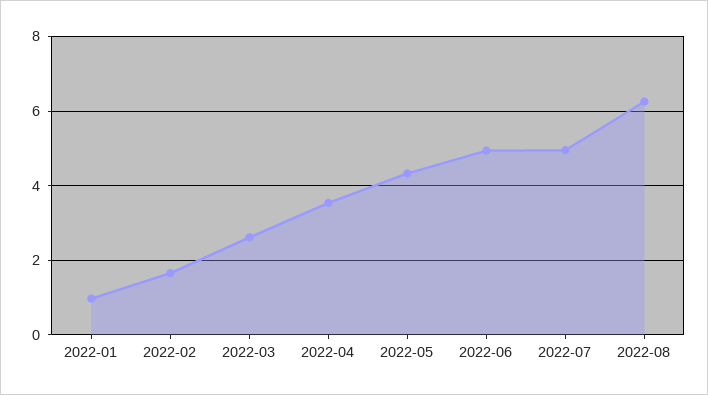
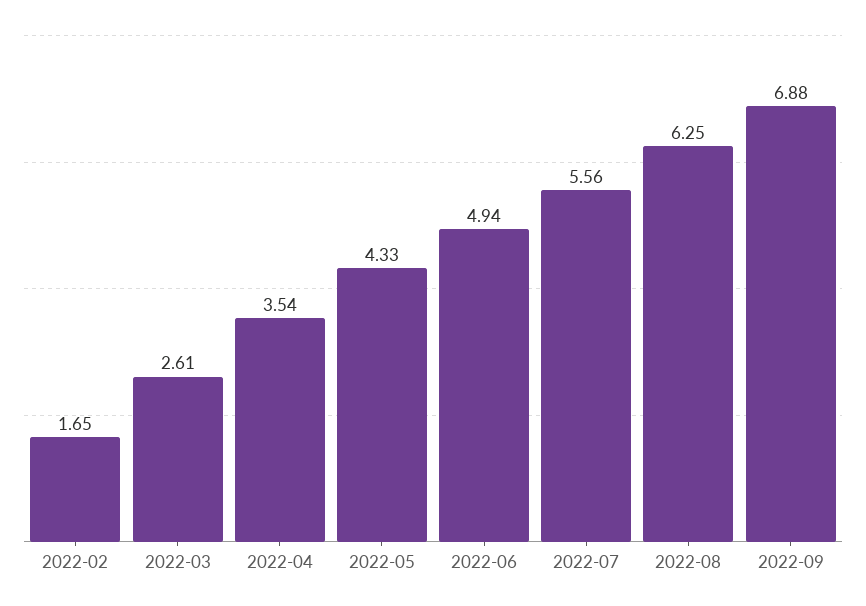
2022-01: 1 -> none
2022-07: 5 -> 5.56
2022-09: none -> 6.88

